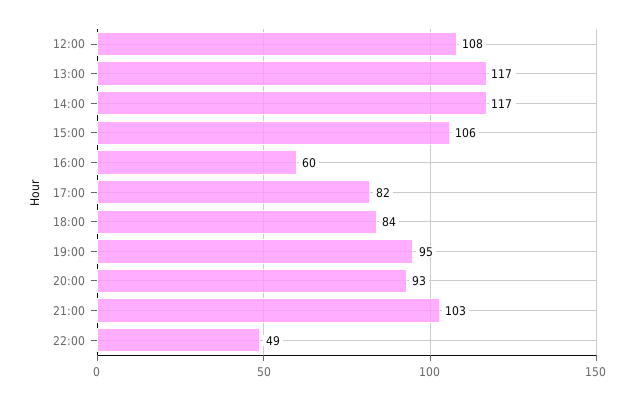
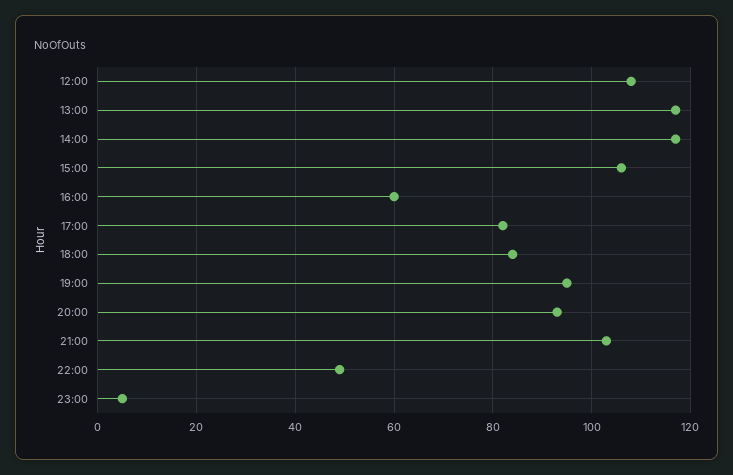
23:00: none -> 5

